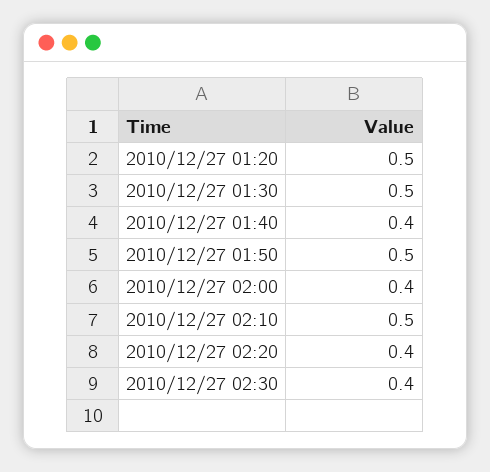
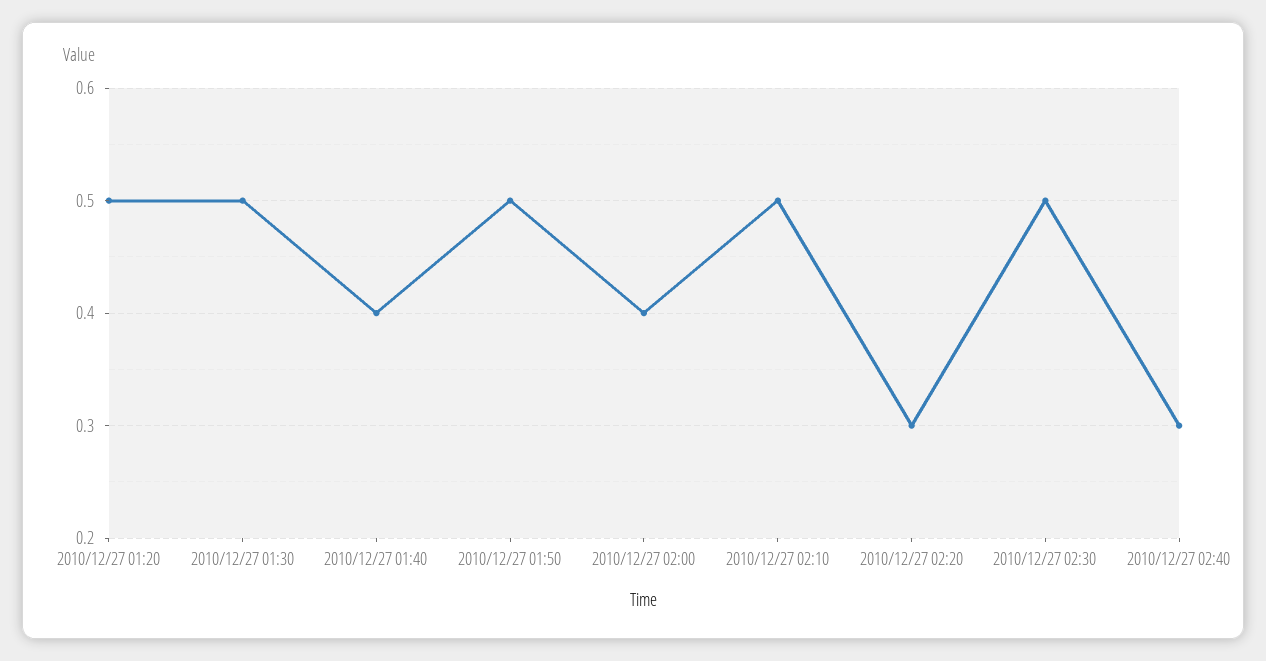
2010/12/27 02:20: 0.4 -> 0.3
2010/12/27 02:30: 0.4 -> 0.5
2010/12/27 02:40: none -> 0.3

